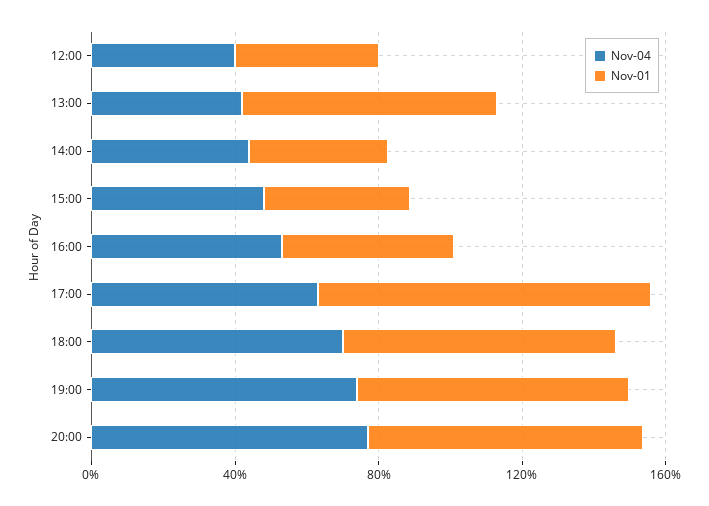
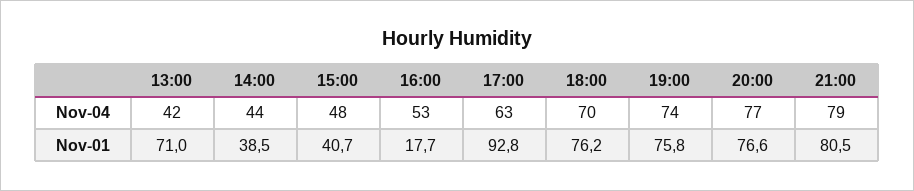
Nov-04, 12:00: 40 -> none
Nov-01, 12:00: 40 -> none
Nov-01, 16:00: 50 -> 17.7
Nov-04, 21:00: none -> 79
Nov-01, 21:00: none -> 80.5

